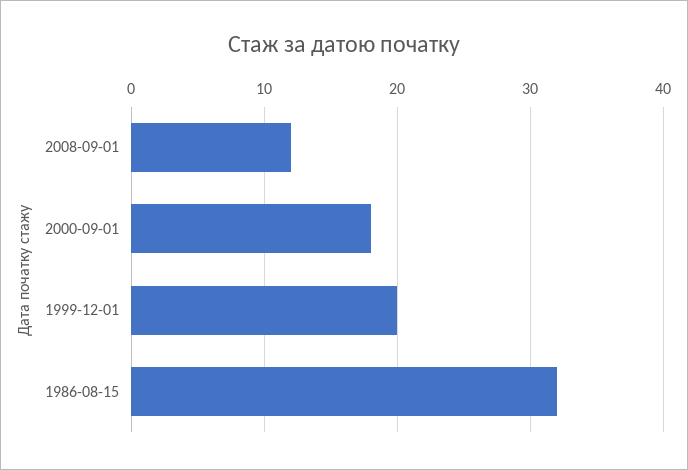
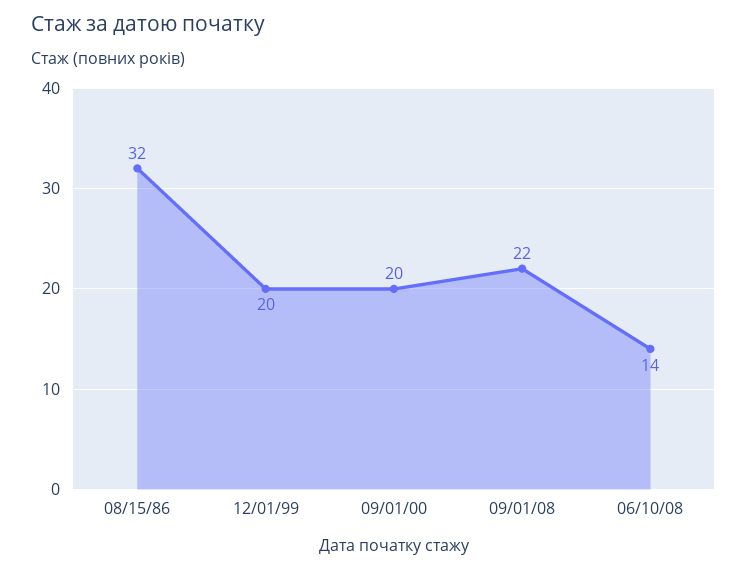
2008-09-01: 12 -> 22
2000-09-01: 18 -> 20
06/10/08: none -> 14

